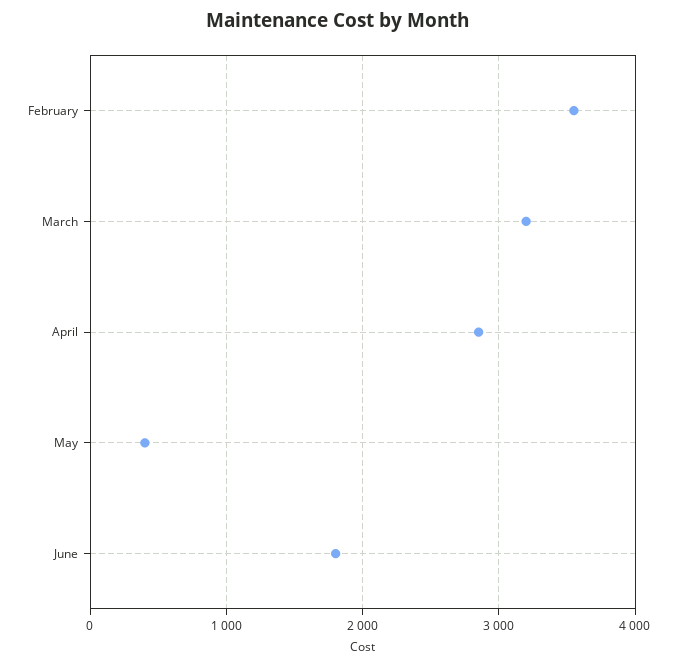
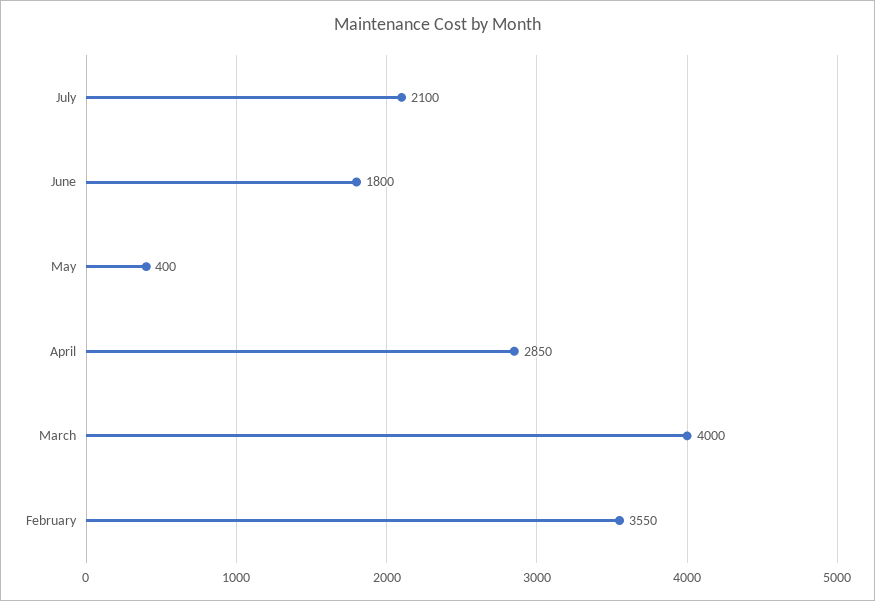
March: 3200 -> 4000
July: none -> 2100

